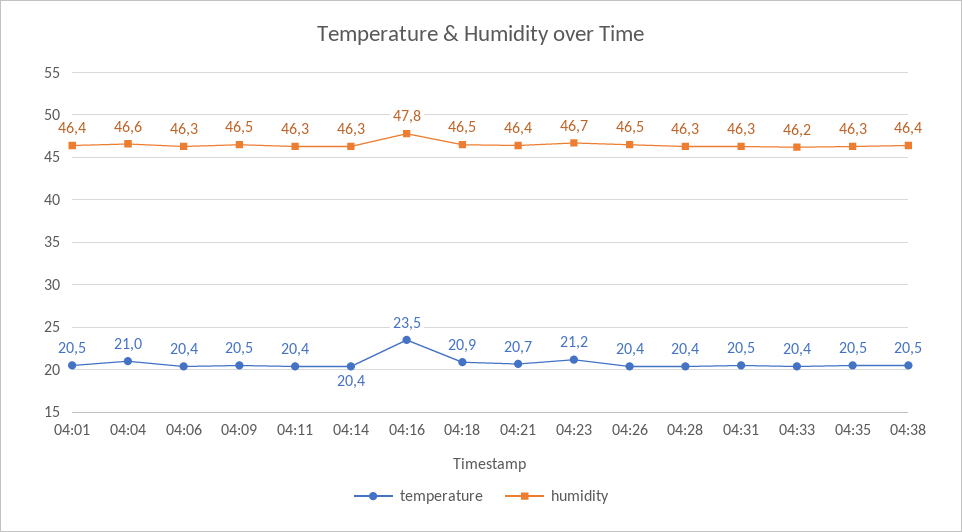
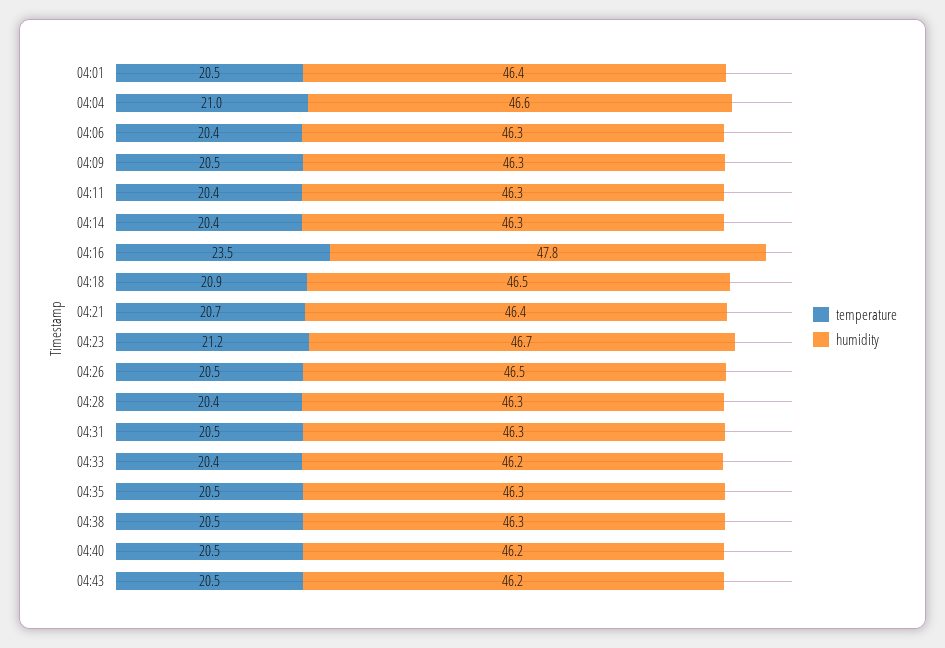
humidity, 04:09: 46.5 -> 46.3
temperature, 04:26: 20.4 -> 20.5
humidity, 04:38: 46.4 -> 46.3
temperature, 04:40: none -> 20.5
humidity, 04:40: none -> 46.2
temperature, 04:43: none -> 20.5
humidity, 04:43: none -> 46.2

